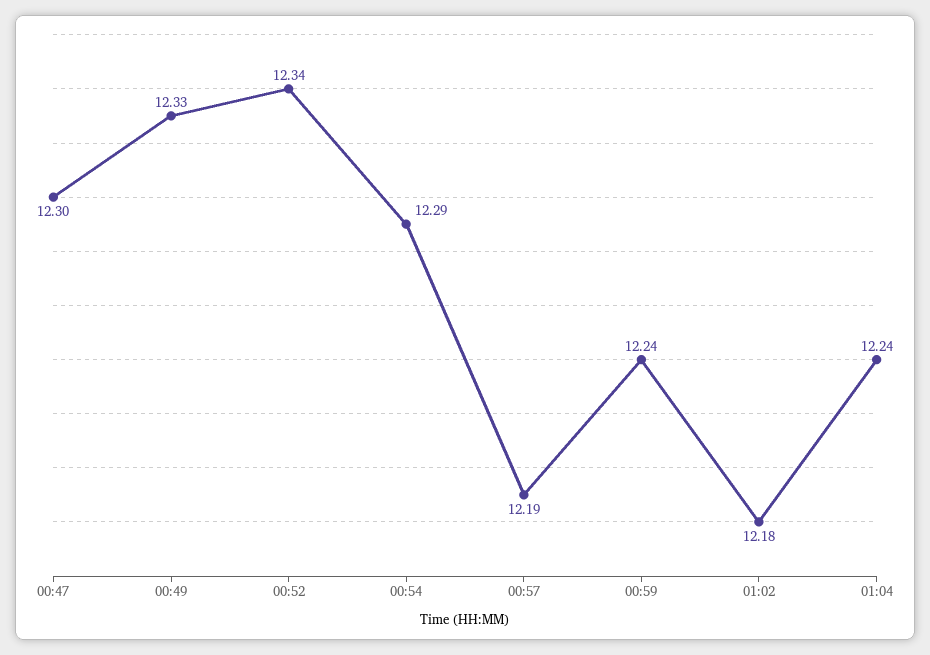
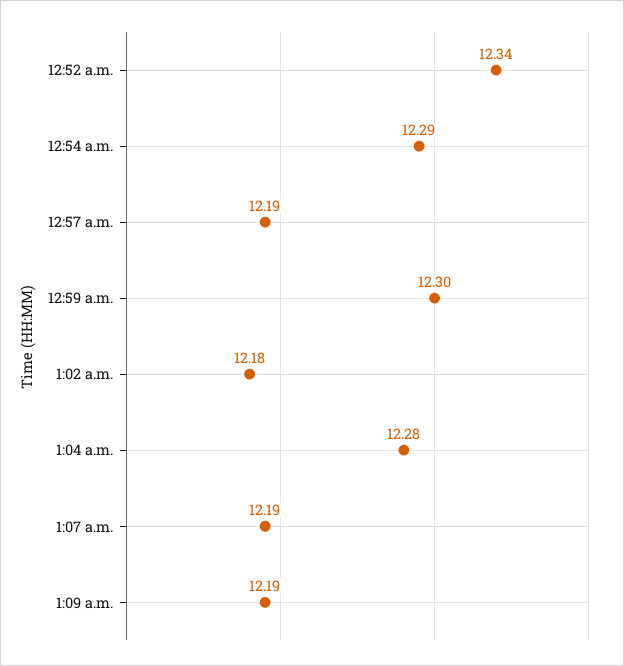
00:47: 12.3 -> none
00:49: 12.33 -> none
00:59: 12.24 -> 12.3
01:04: 12.24 -> 12.28
1:07 a.m.: none -> 12.19
1:09 a.m.: none -> 12.19

